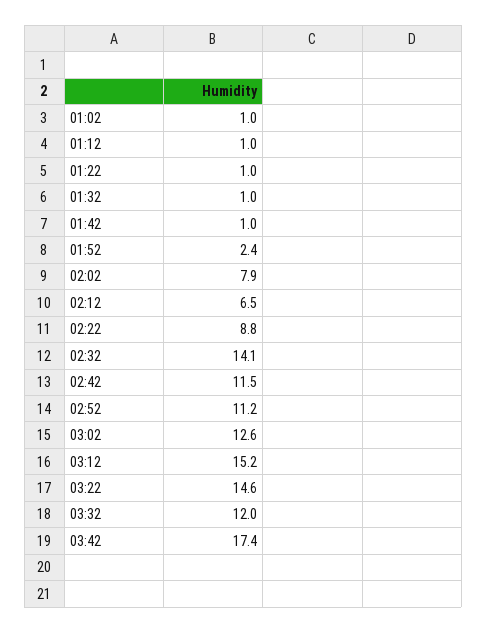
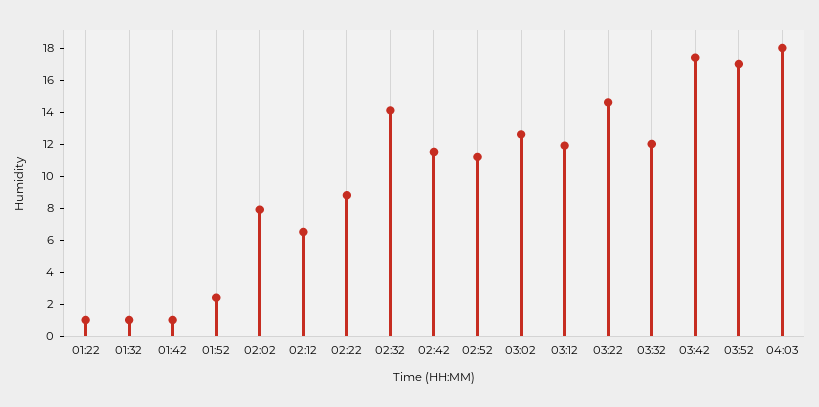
01:02: 1 -> none
01:12: 1 -> none
03:12: 15.2 -> 12
03:52: none -> 17
04:03: none -> 18

